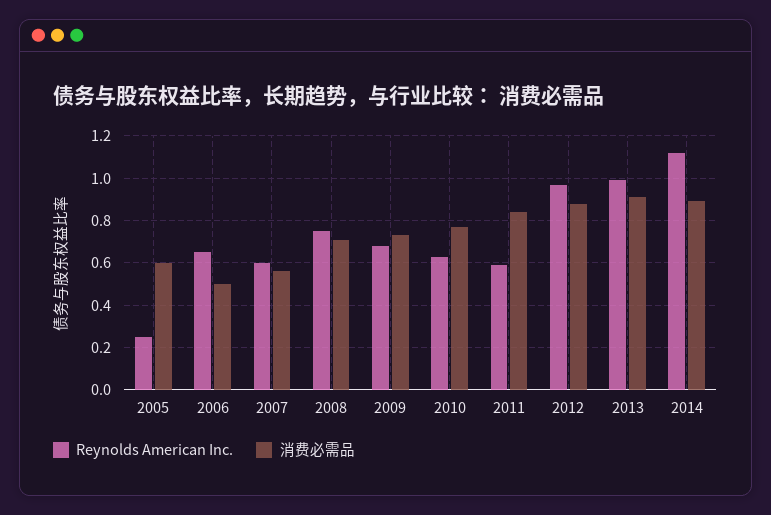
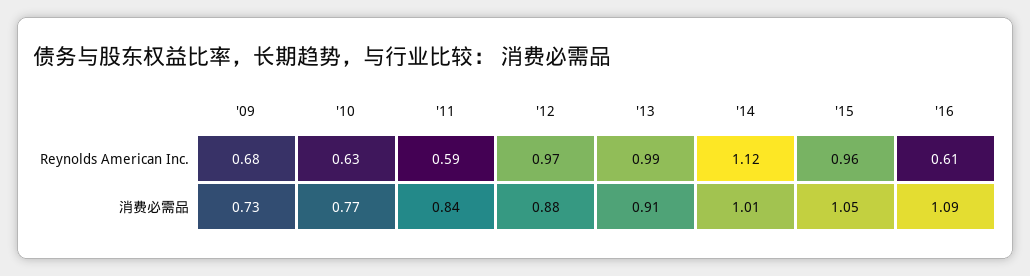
Reynolds American Inc., 2005: 0.25 -> none
消费必需品, 2005: 0.6 -> none
Reynolds American Inc., 2006: 0.65 -> none
消费必需品, 2006: 0.5 -> none
Reynolds American Inc., 2007: 0.6 -> none
消费必需品, 2007: 0.55 -> none
Reynolds American Inc., 2008: 0.75 -> none
消费必需品, 2008: 0.7 -> none
消费必需品, 2014: 0.9 -> 1.01
Reynolds American Inc., '15: none -> 0.96
Reynolds American Inc., '16: none -> 0.61
消费必需品, '15: none -> 1.05
消费必需品, '16: none -> 1.09

